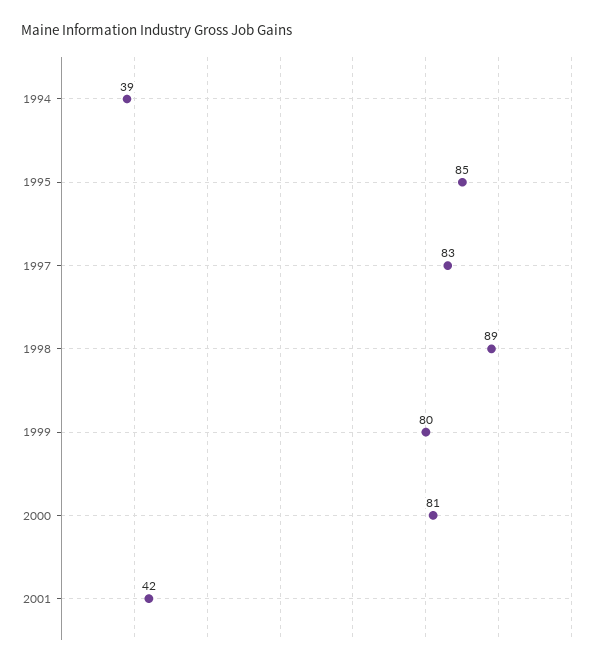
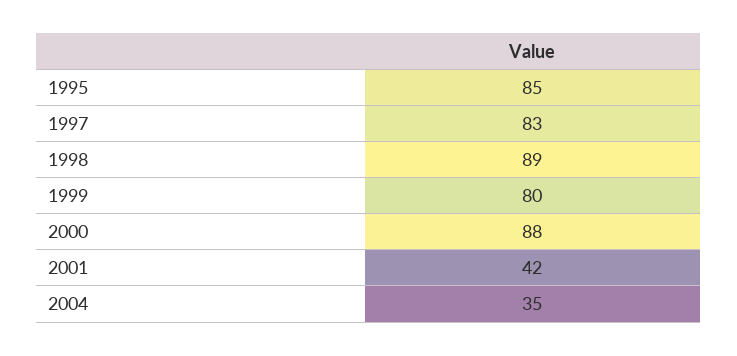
1994: 39 -> none
2000: 81 -> 88
2004: none -> 35

